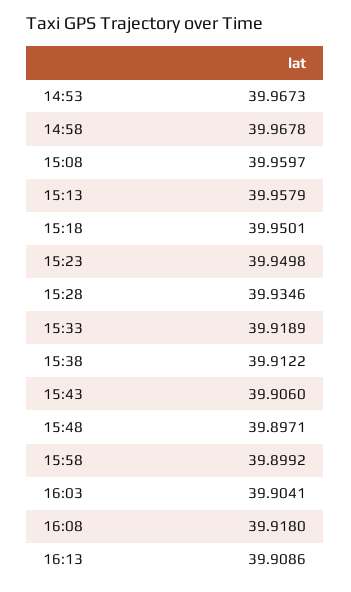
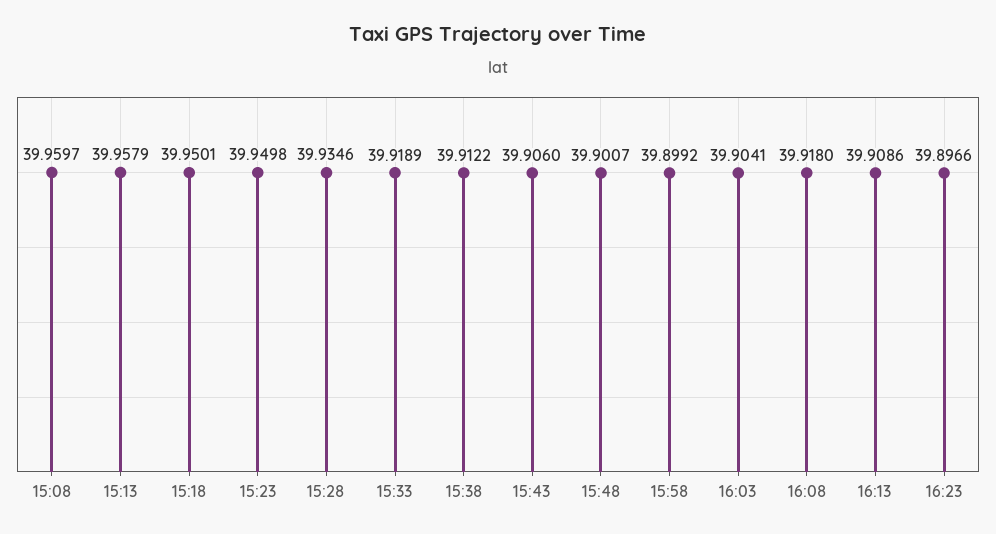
14:53: 39.9673 -> none
14:58: 39.9678 -> none
15:48: 39.8971 -> 39.9007
16:23: none -> 39.8966

